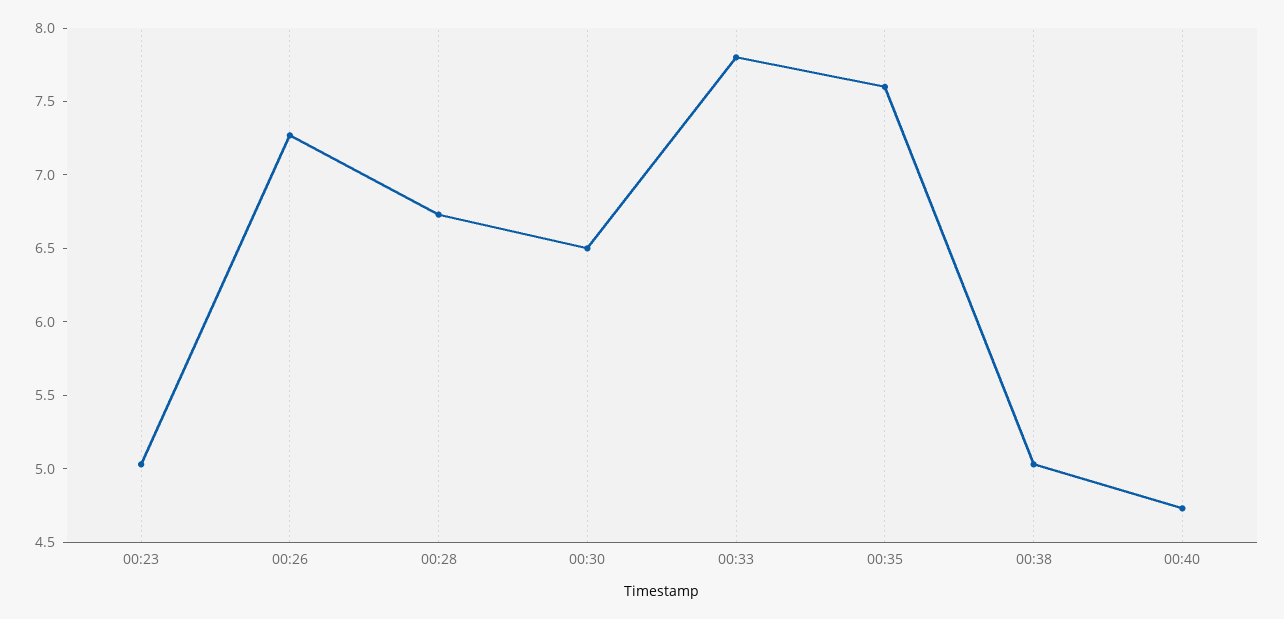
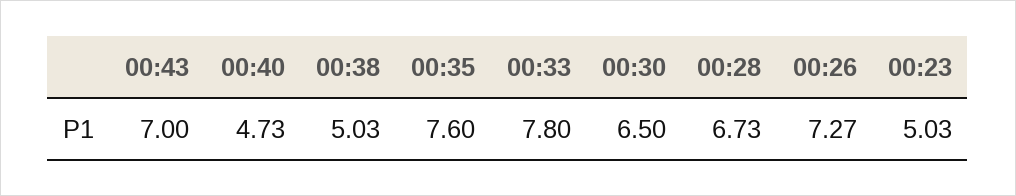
00:43: none -> 7

